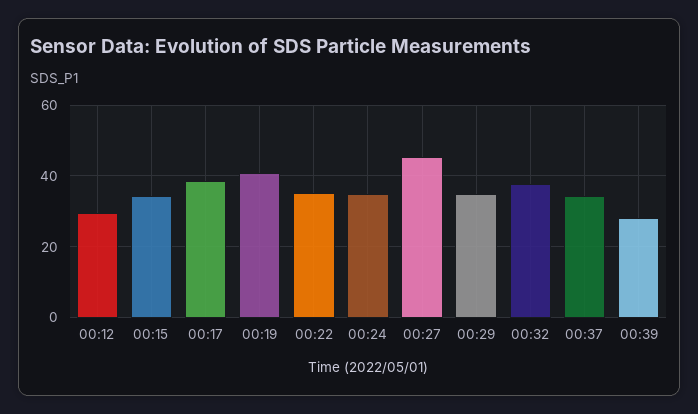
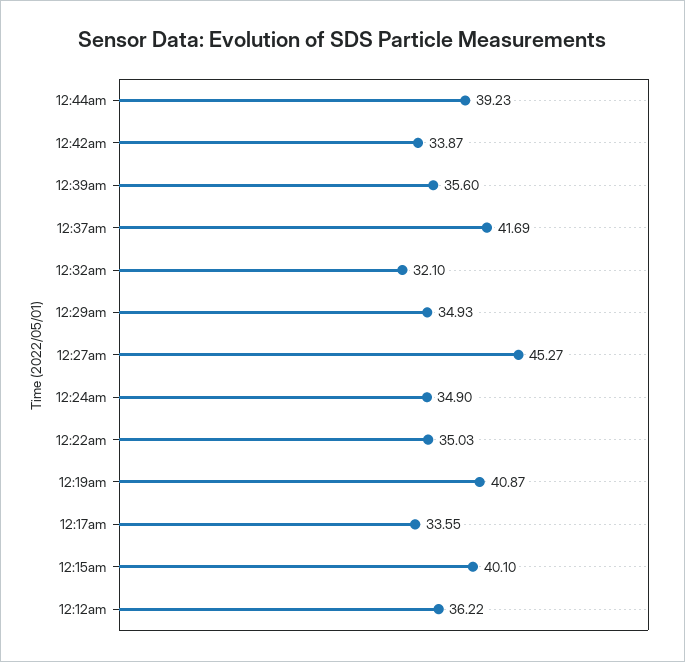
00:12: 30 -> 36.22
00:15: 34 -> 40.1
00:17: 38 -> 33.55
00:32: 38 -> 32.1
00:37: 34 -> 41.69
00:39: 28 -> 35.6
12:44am: none -> 39.23
12:42am: none -> 33.87

